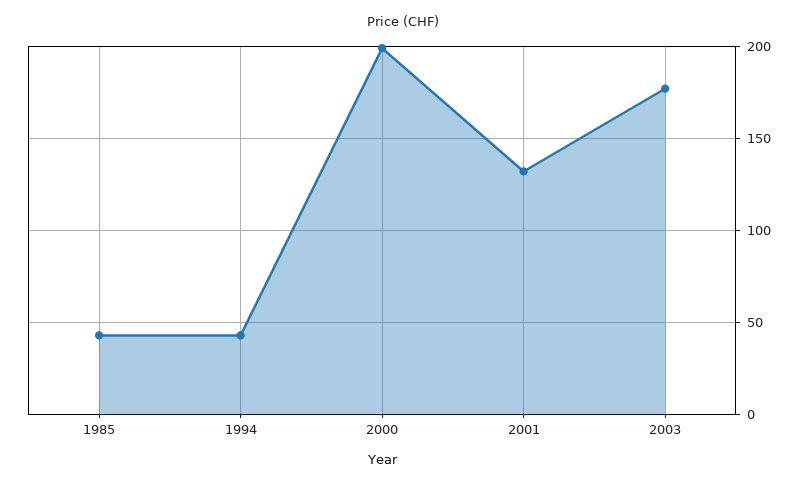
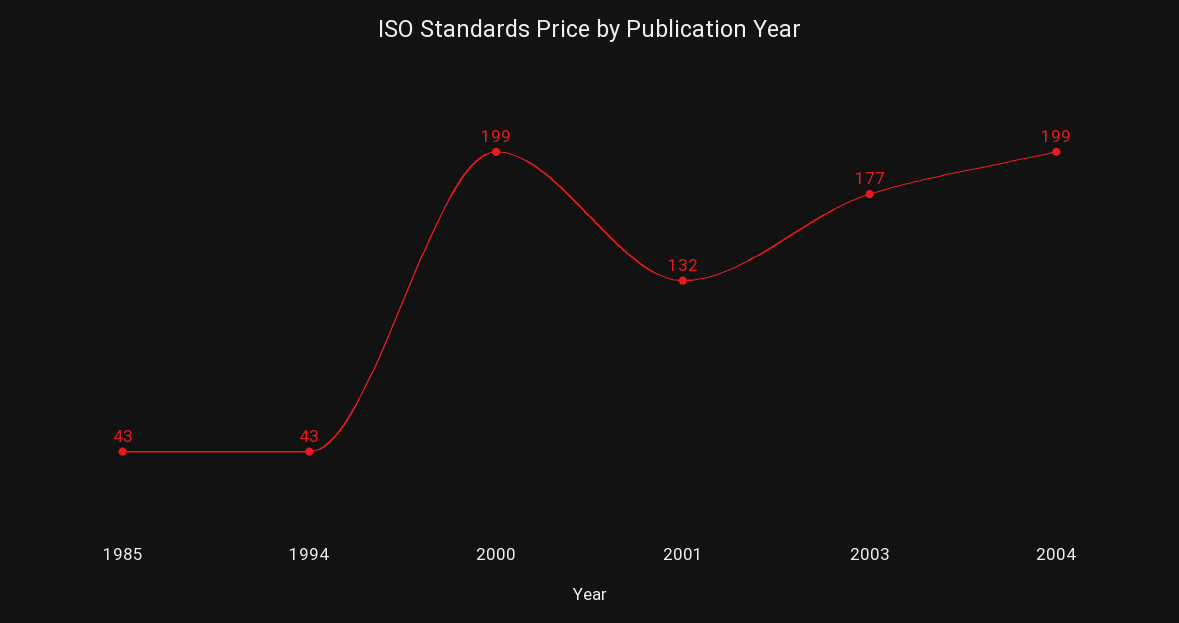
2004: none -> 199

